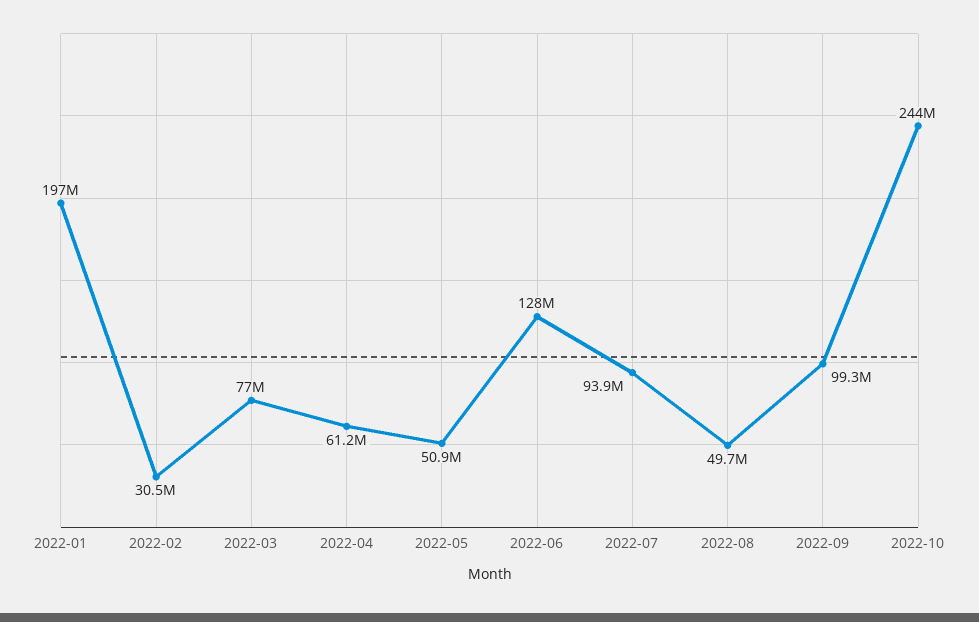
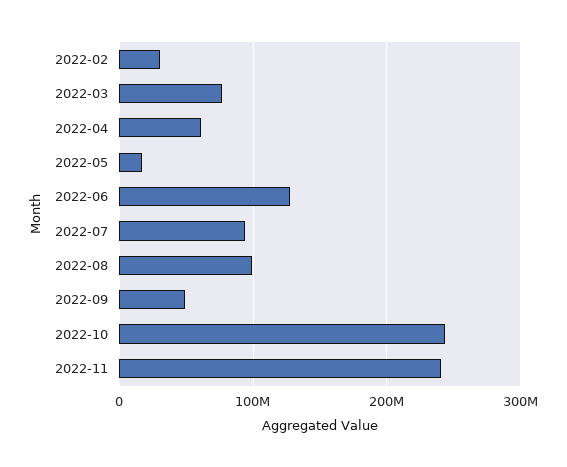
2022-01: 197000000 -> none
2022-05: 50900000 -> 20000000
2022-08: 49700000 -> 100000000
2022-09: 99300000 -> 50000000
2022-11: none -> 240000000

